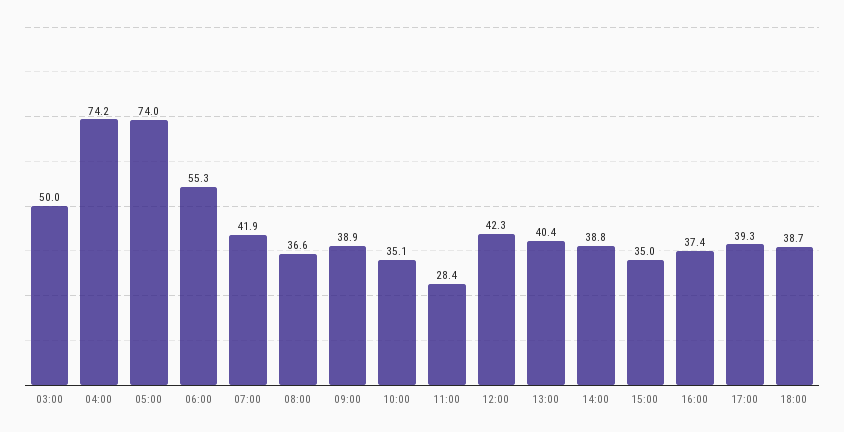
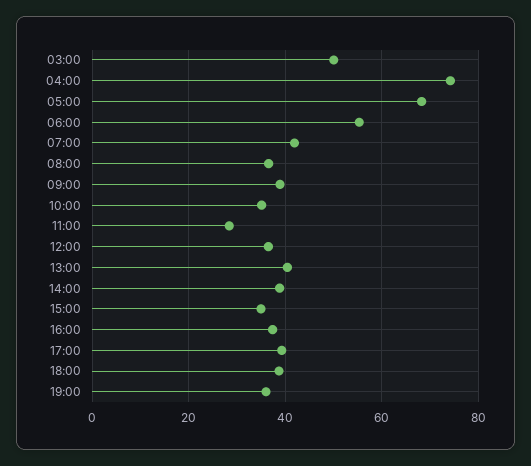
05:00: 74 -> 68
12:00: 42.3 -> 36
19:00: none -> 36

